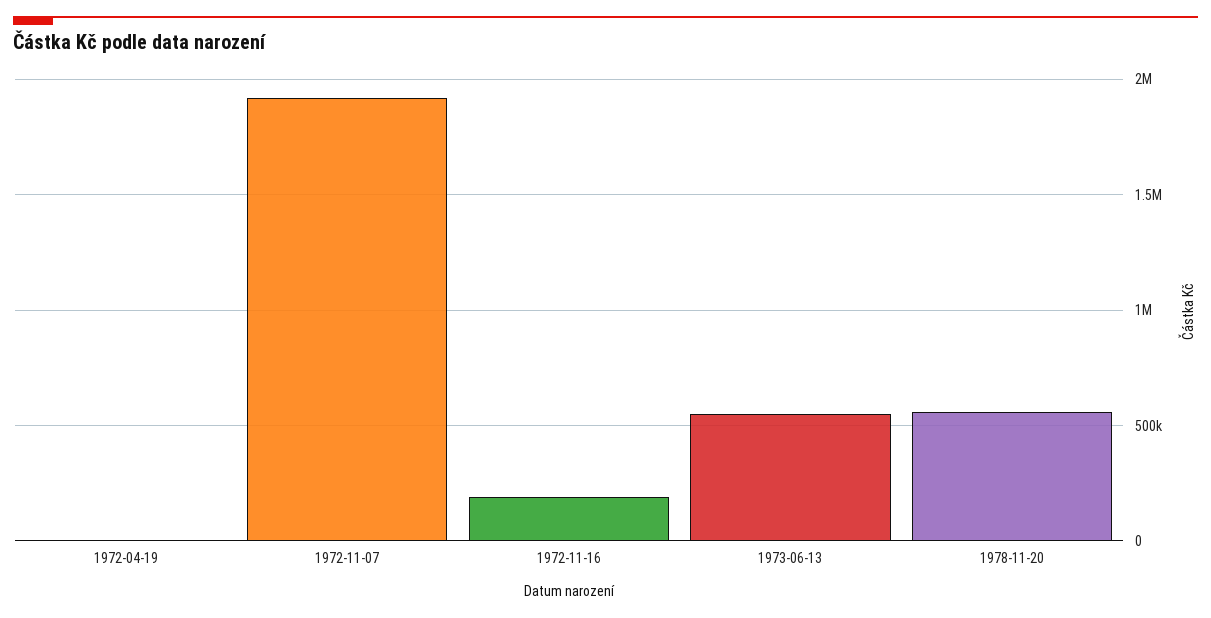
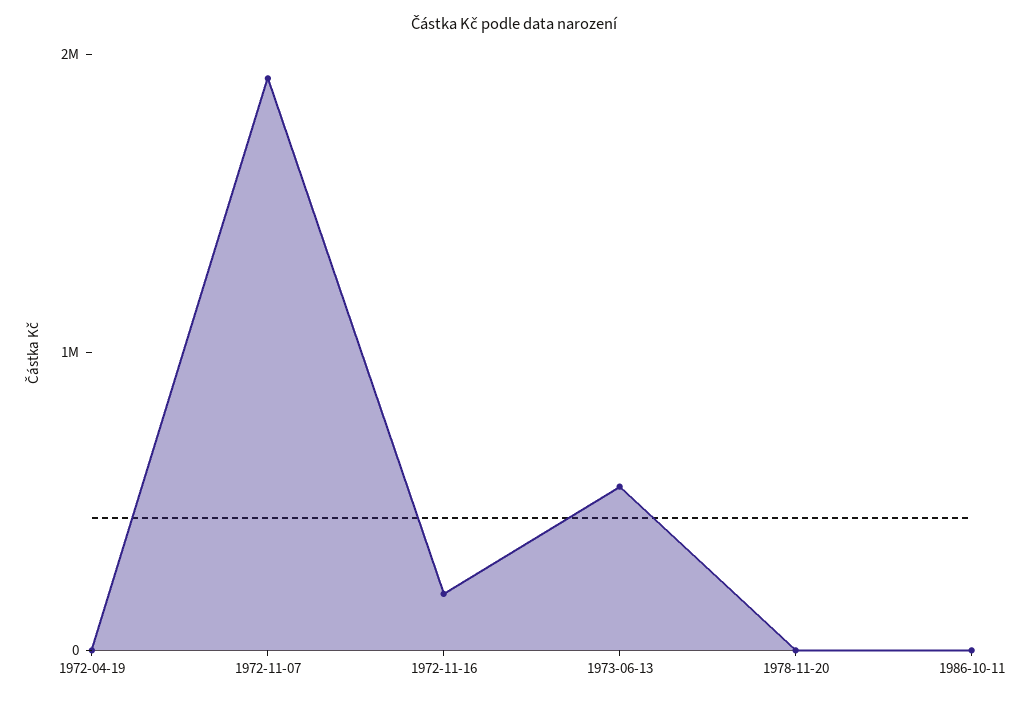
1978-11-20: 550000 -> 0
1986-10-11: none -> 0

